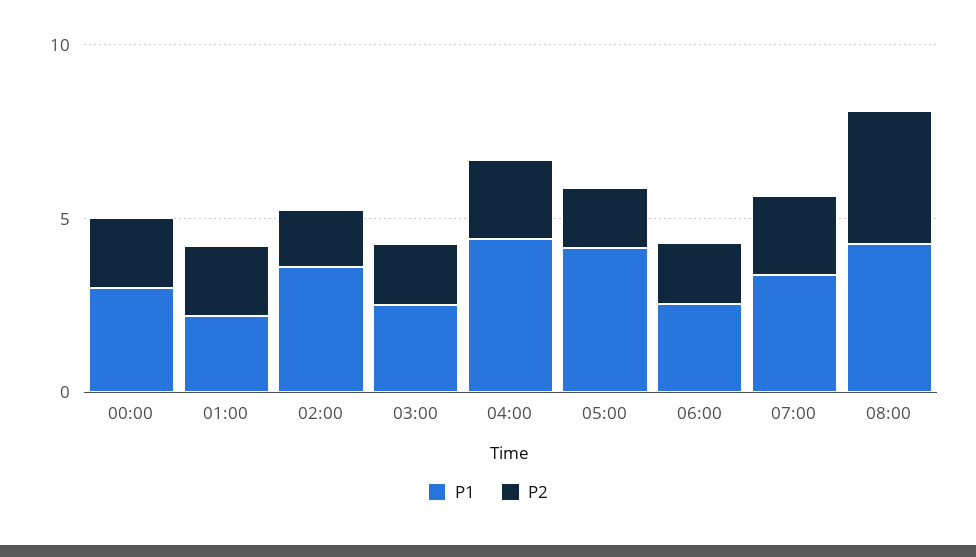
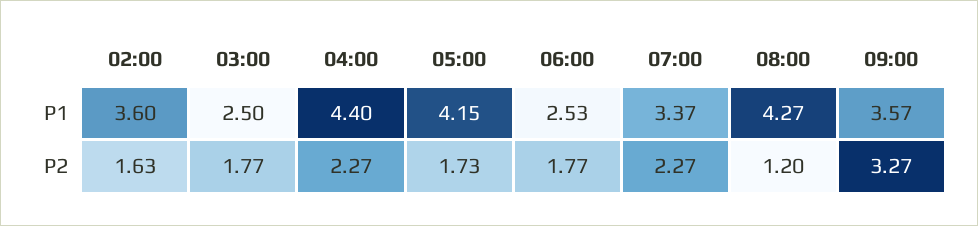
P1, 00:00: 3 -> none
P2, 00:00: 2 -> none
P1, 01:00: 2 -> none
P2, 01:00: 2 -> none
P2, 08:00: 4 -> 1.2
P1, 09:00: none -> 3.57
P2, 09:00: none -> 3.27

